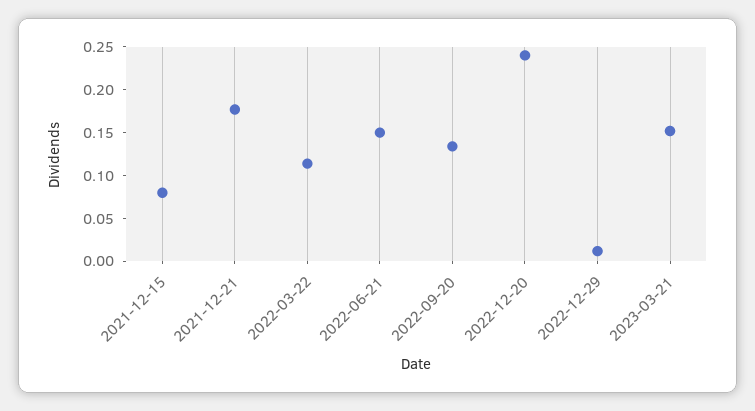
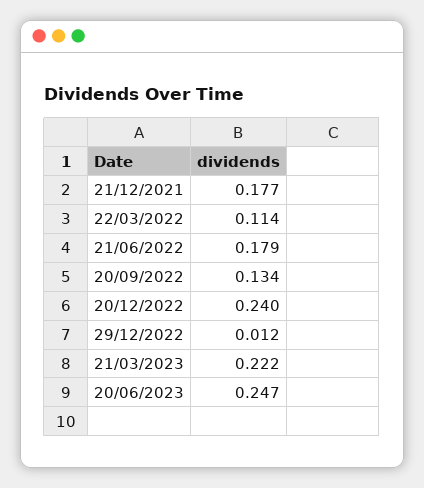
2021-12-15: 0.08 -> none
2022-06-21: 0.15 -> 0.179
2023-03-21: 0.15 -> 0.222
20/06/2023: none -> 0.247

